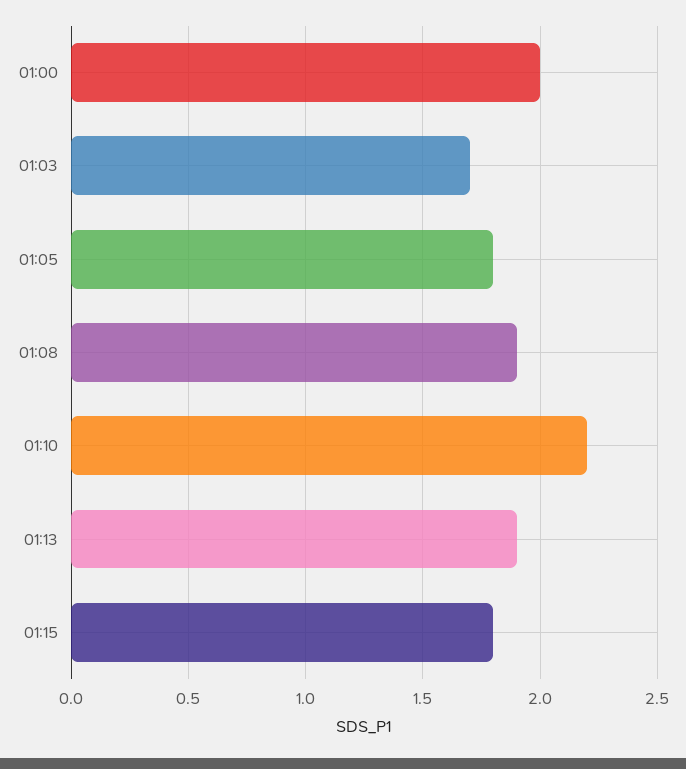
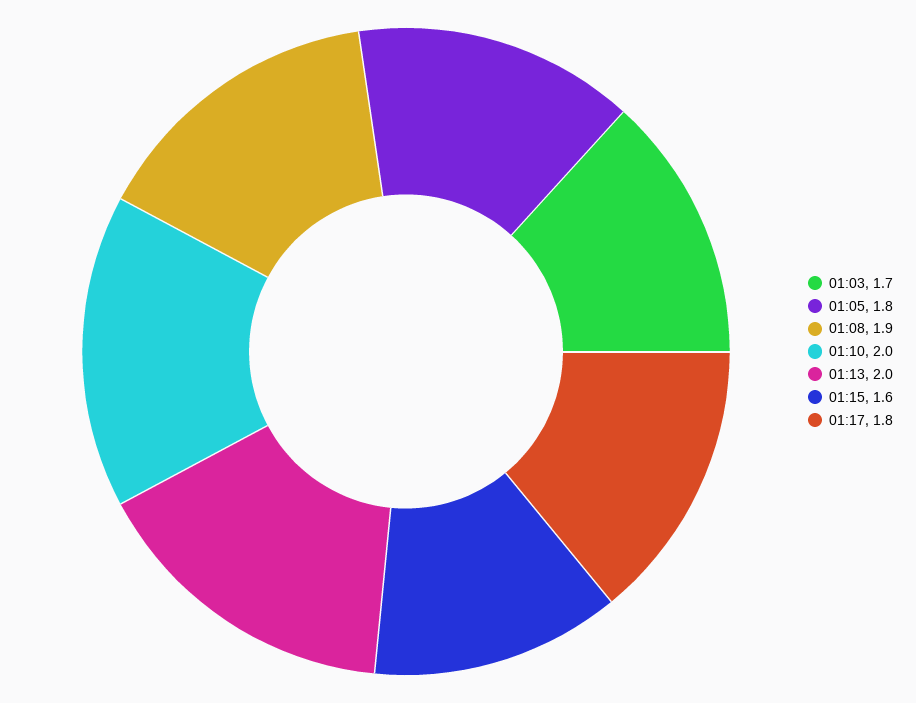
01:00: 2 -> none
01:10: 2.2 -> 2
01:13: 1.9 -> 2
01:15: 1.8 -> 1.6
01:17: none -> 1.8

